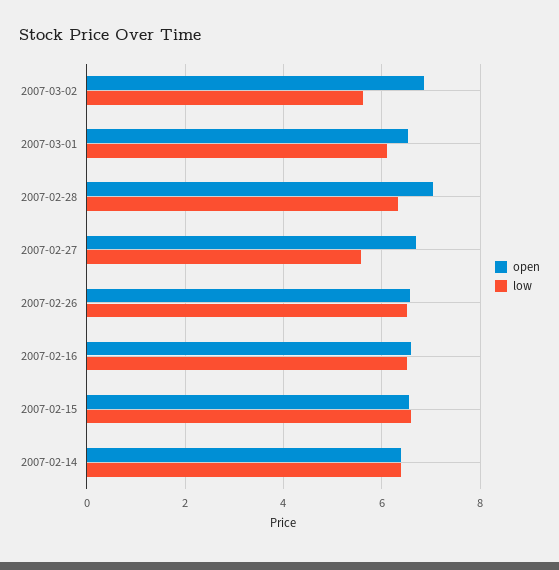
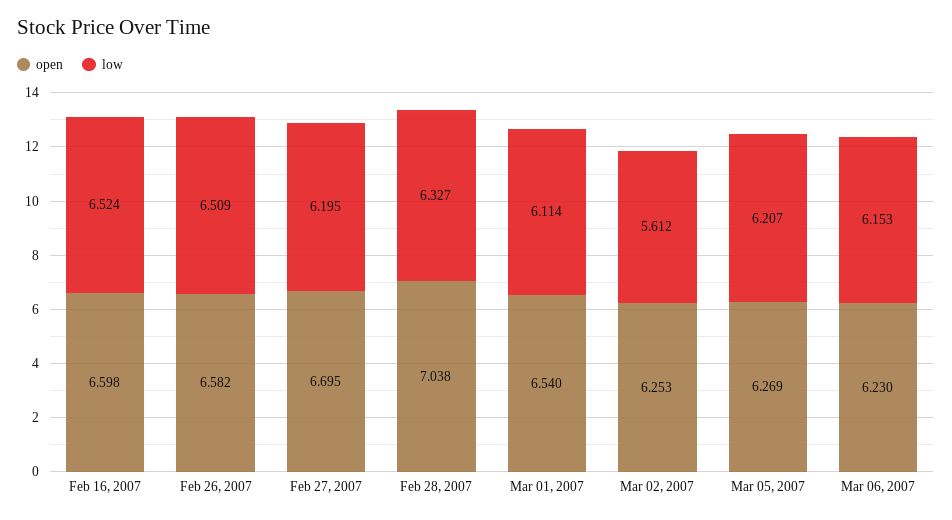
open, 2007-03-02: 6.8 -> 6.253
low, 2007-02-27: 5.6 -> 6.195
open, 2007-02-15: 6.6 -> none
low, 2007-02-15: 6.6 -> none
open, 2007-02-14: 6.4 -> none
low, 2007-02-14: 6.4 -> none
open, Mar 05, 2007: none -> 6.269
low, Mar 05, 2007: none -> 6.207
open, Mar 06, 2007: none -> 6.23
low, Mar 06, 2007: none -> 6.153

